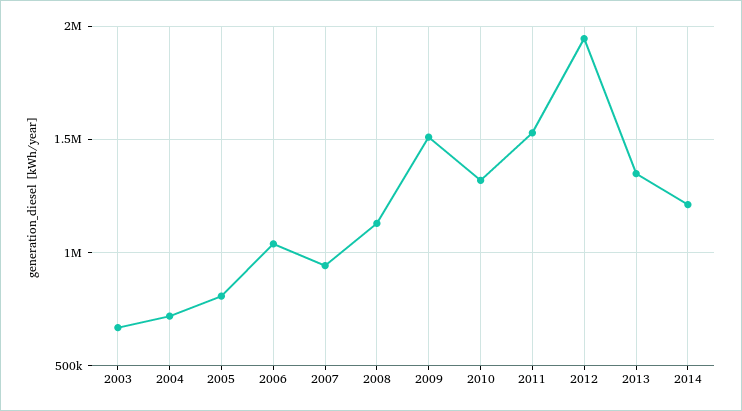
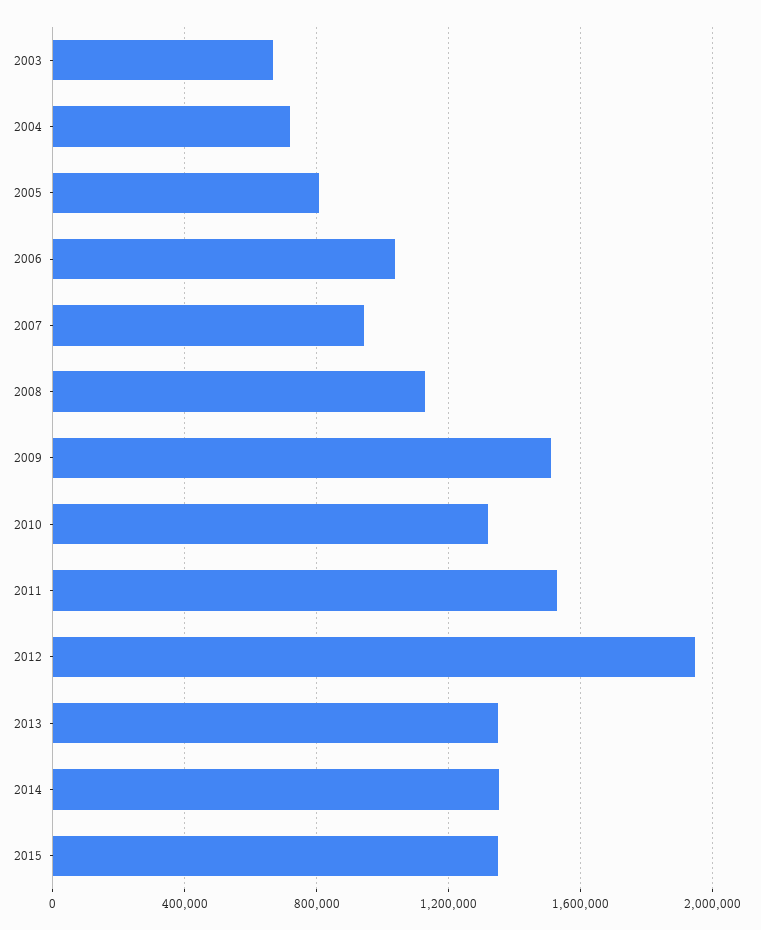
2014: 1200000 -> 1350000
2015: none -> 1350000

